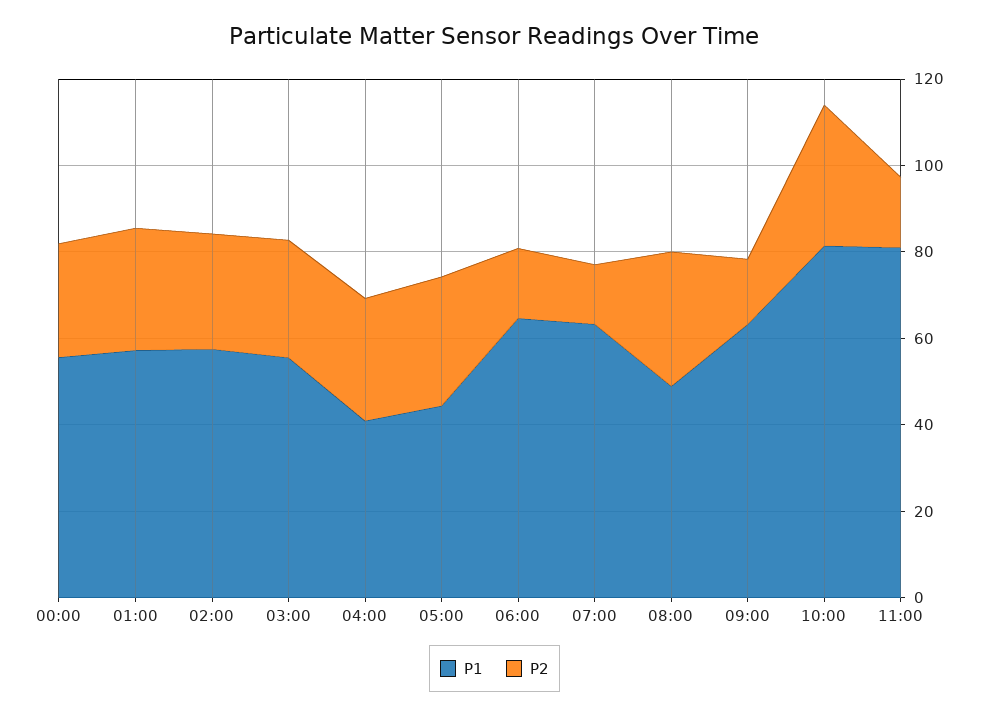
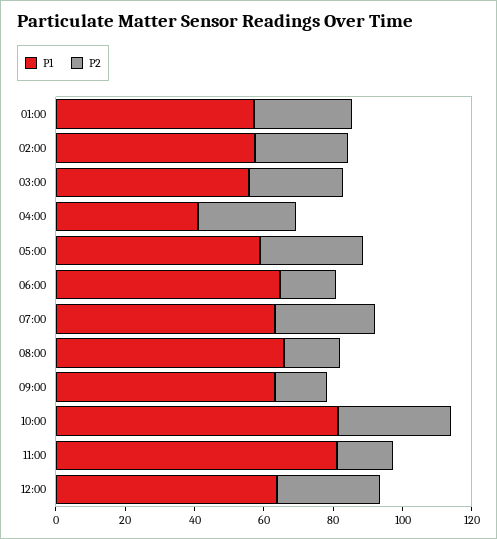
P1, 00:00: 55 -> none
P2, 00:00: 25 -> none
P1, 05:00: 45 -> 60
P2, 07:00: 15 -> 30
P1, 08:00: 50 -> 65
P2, 08:00: 30 -> 15
P1, 12:00: none -> 65
P2, 12:00: none -> 30

